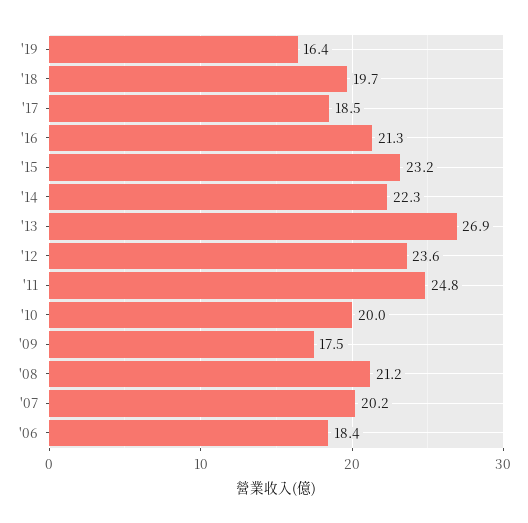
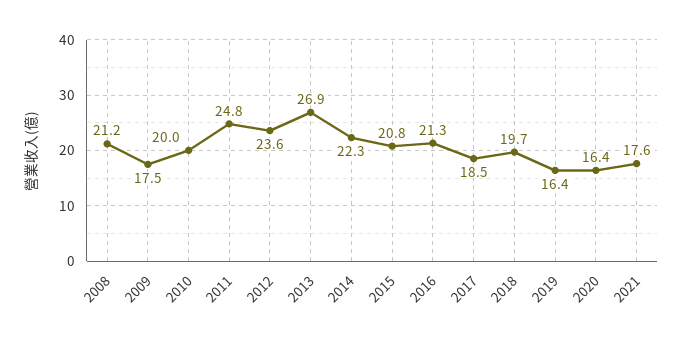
'15: 23.2 -> 20.8
'07: 20.2 -> none
'06: 18.4 -> none
2020: none -> 16.4
2021: none -> 17.6

